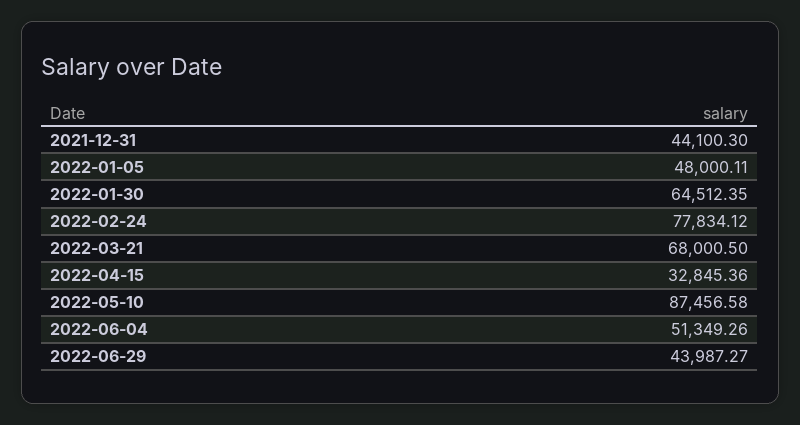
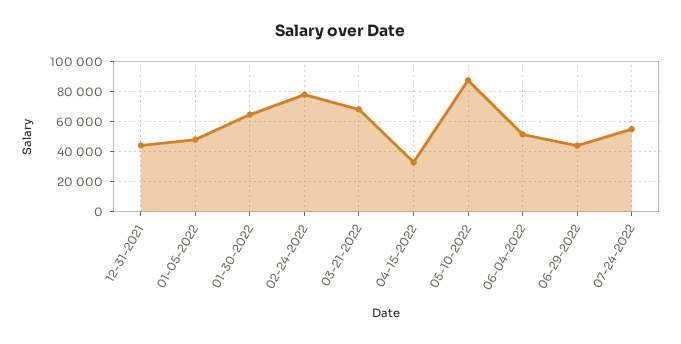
07-24-2022: none -> 55000

